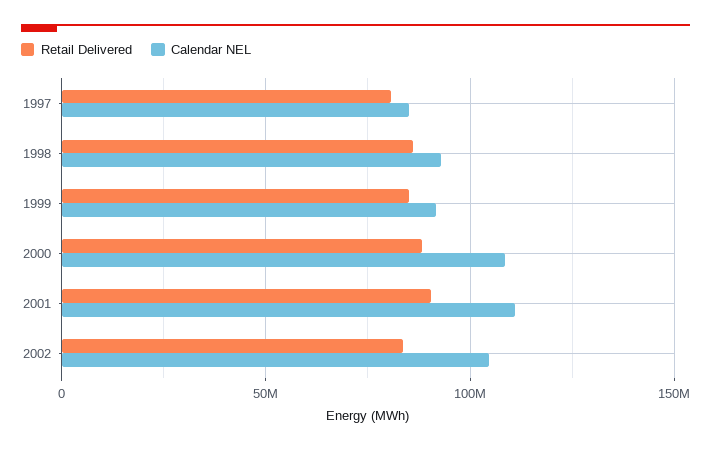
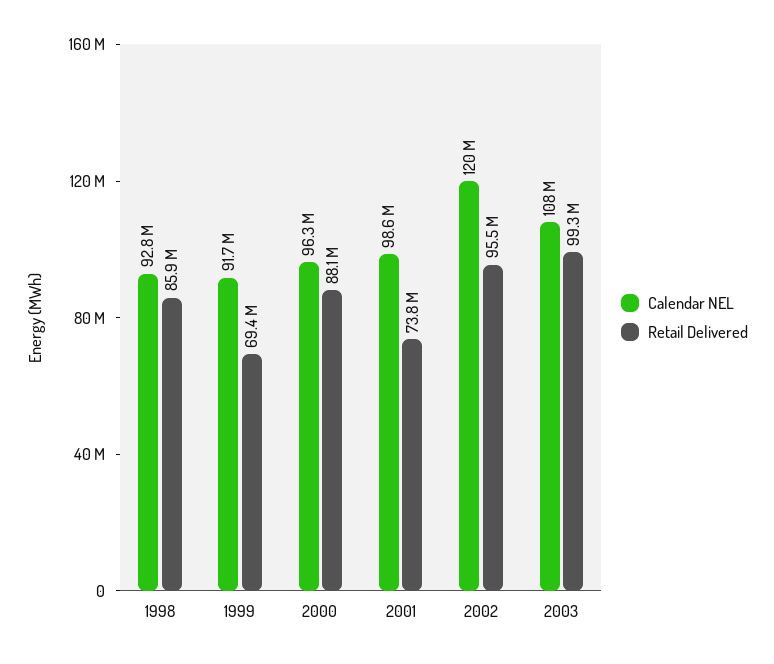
Retail Delivered, 1997: 80000000 -> none
Calendar NEL, 1997: 85000000 -> none
Retail Delivered, 1999: 85000000 -> 69400000
Calendar NEL, 2000: 110000000 -> 96300000
Retail Delivered, 2001: 90000000 -> 73800000
Calendar NEL, 2001: 110000000 -> 98600000
Retail Delivered, 2002: 85000000 -> 95500000
Calendar NEL, 2002: 105000000 -> 120000000
Calendar NEL, 2003: none -> 108000000
Retail Delivered, 2003: none -> 99300000

